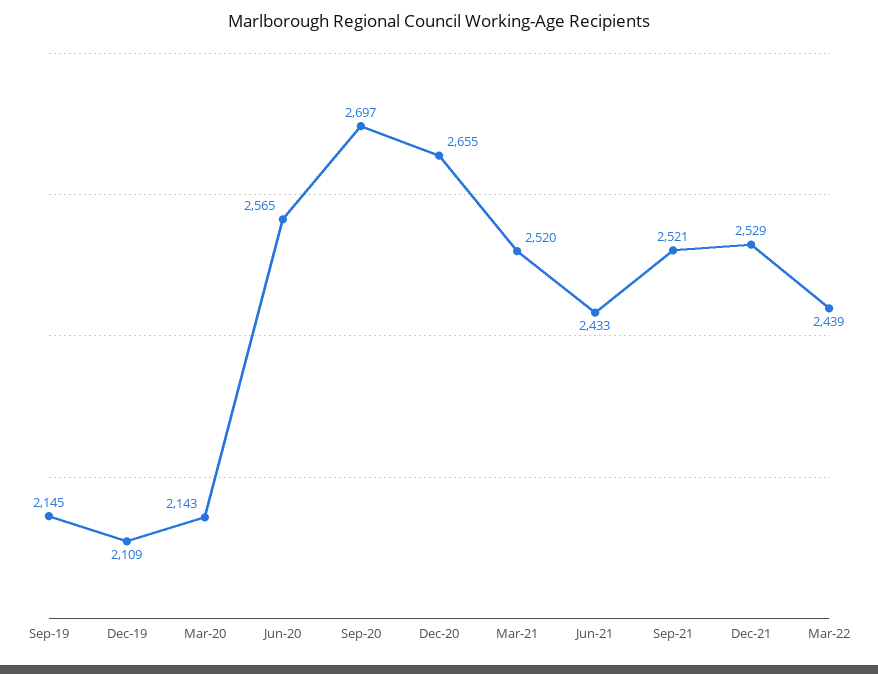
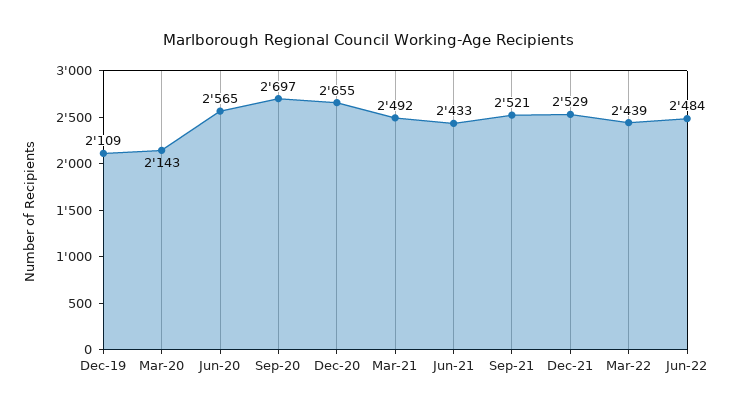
Sep-19: 2145 -> none
Mar-21: 2520 -> 2492
Jun-22: none -> 2484

